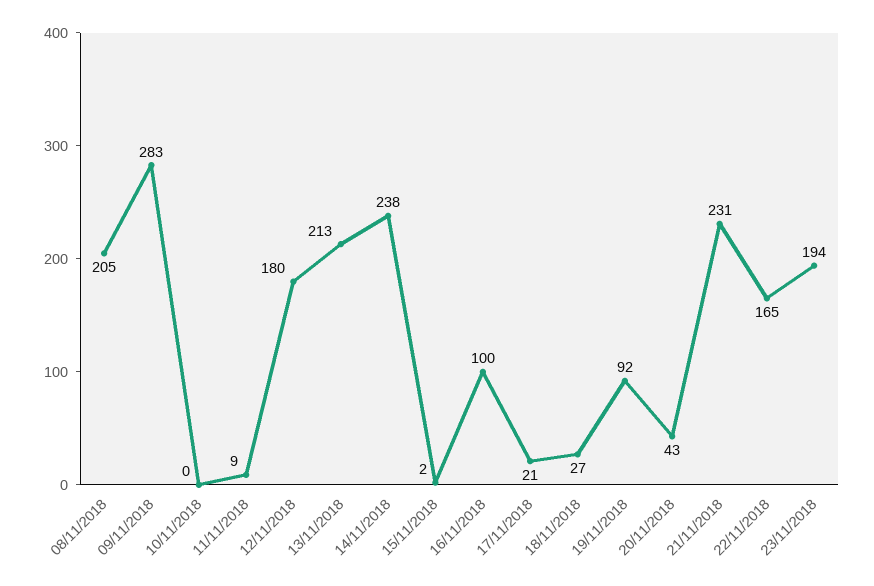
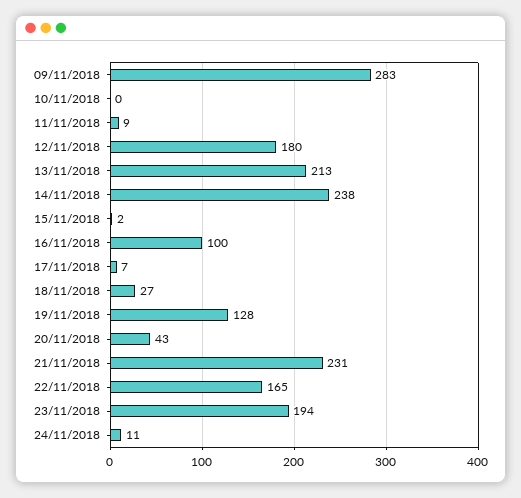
08/11/2018: 205 -> none
17/11/2018: 21 -> 7
19/11/2018: 92 -> 128
24/11/2018: none -> 11

